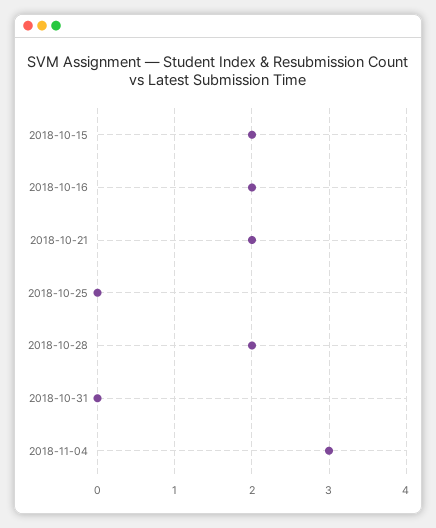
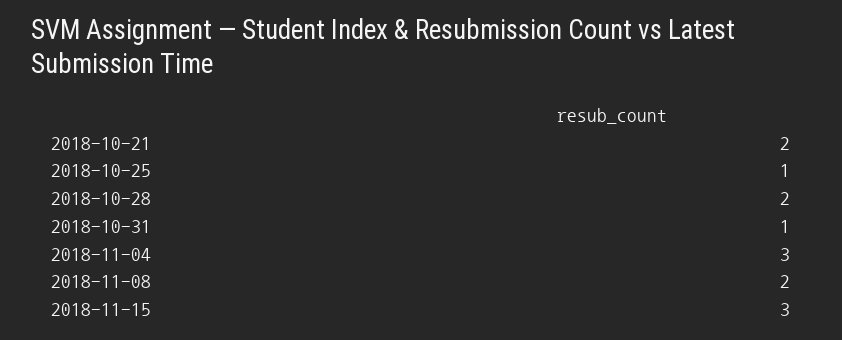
2018-10-15: 2 -> none
2018-10-16: 2 -> none
2018-10-25: 0 -> 1
2018-10-31: 0 -> 1
2018-11-08: none -> 2
2018-11-15: none -> 3

